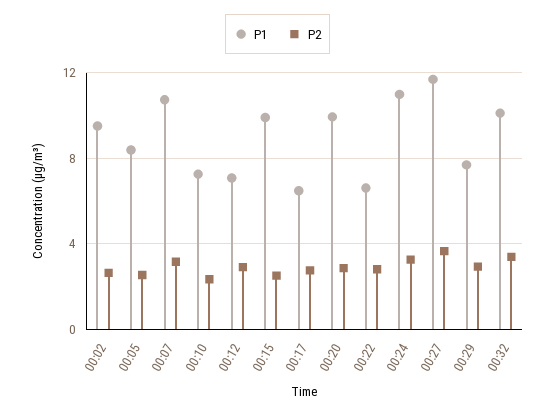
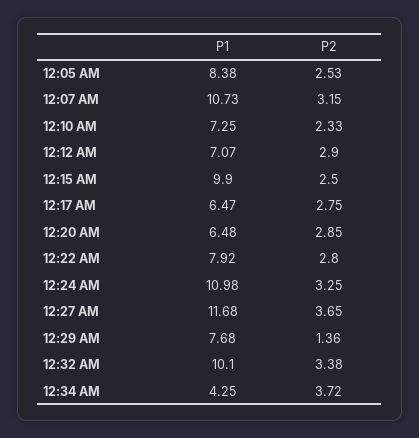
P1, 00:02: 9.5 -> none
P2, 00:02: 2.5 -> none
P1, 00:20: 10 -> 6.48
P1, 00:22: 6.5 -> 7.92
P2, 00:29: 3 -> 1.36
P1, 12:34 AM: none -> 4.25
P2, 12:34 AM: none -> 3.72

